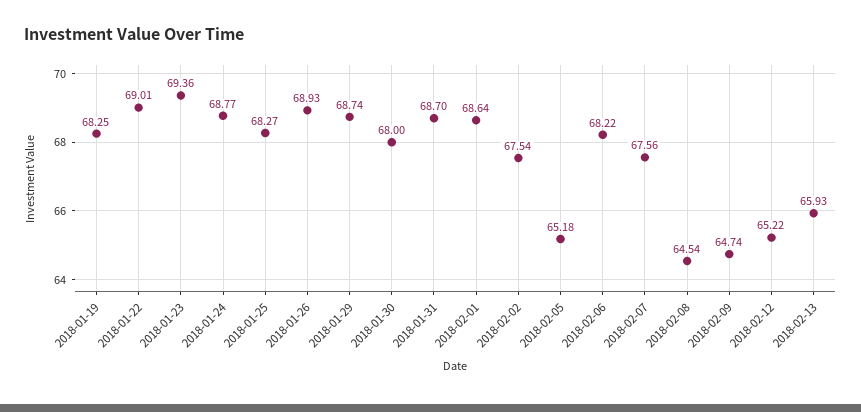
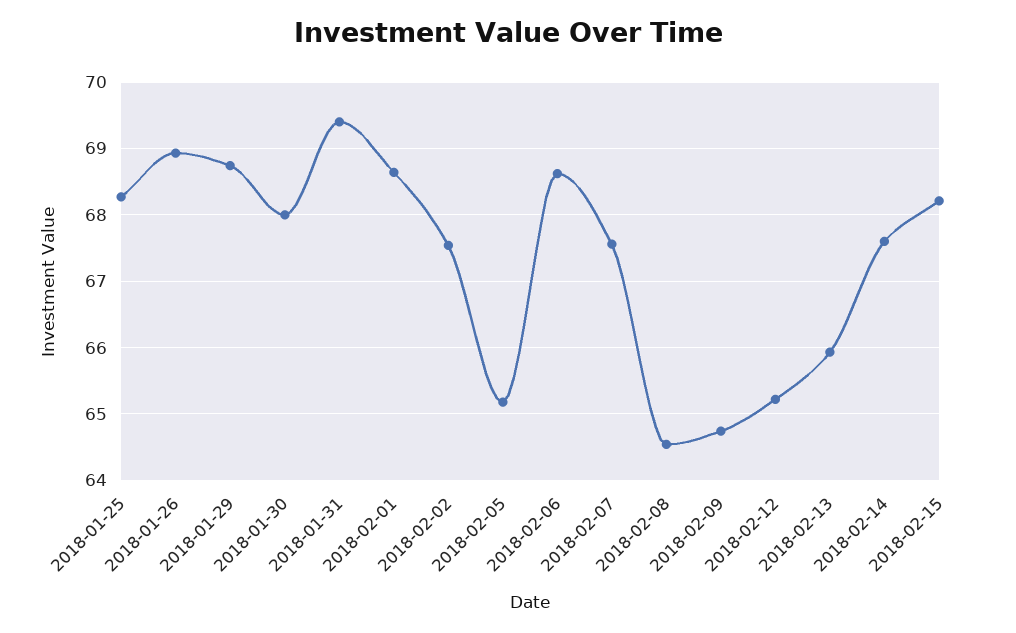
2018-01-19: 68.25 -> none
2018-01-22: 69.01 -> none
2018-01-23: 69.36 -> none
2018-01-24: 68.77 -> none
2018-01-31: 68.7 -> 69.4
2018-02-06: 68.22 -> 68.6
2018-02-14: none -> 67.6
2018-02-15: none -> 68.2

